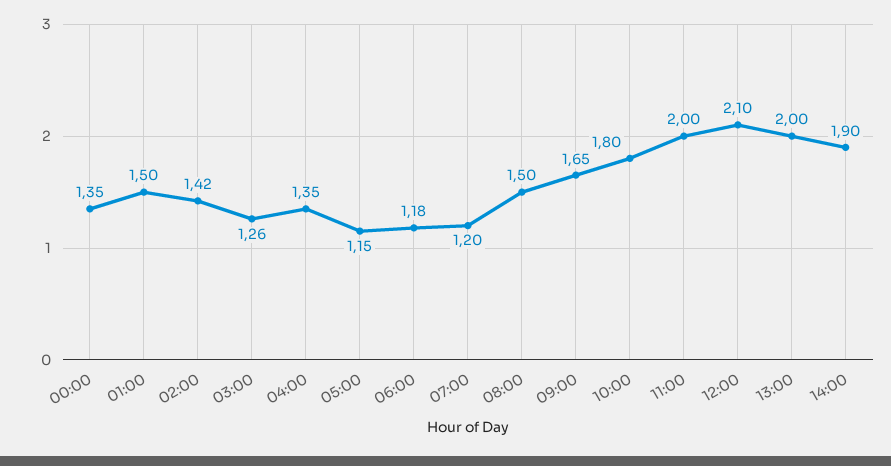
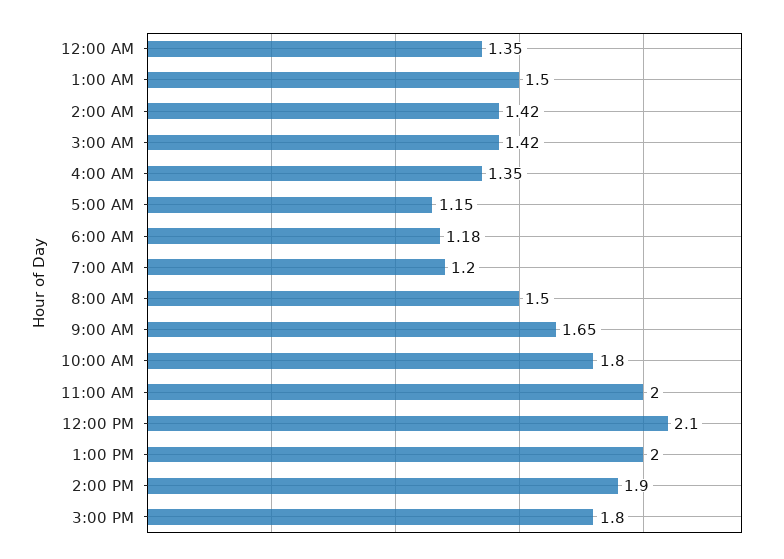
03:00: 1.26 -> 1.42
3:00 PM: none -> 1.8

